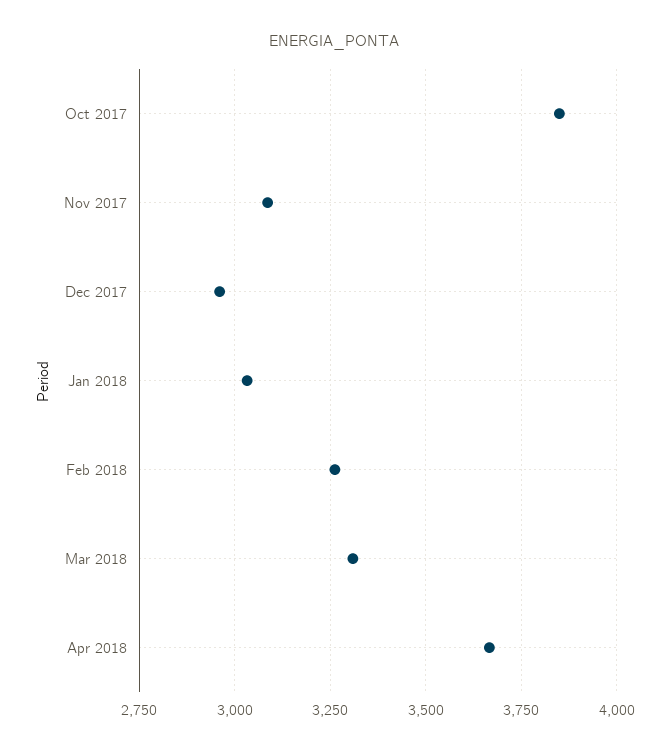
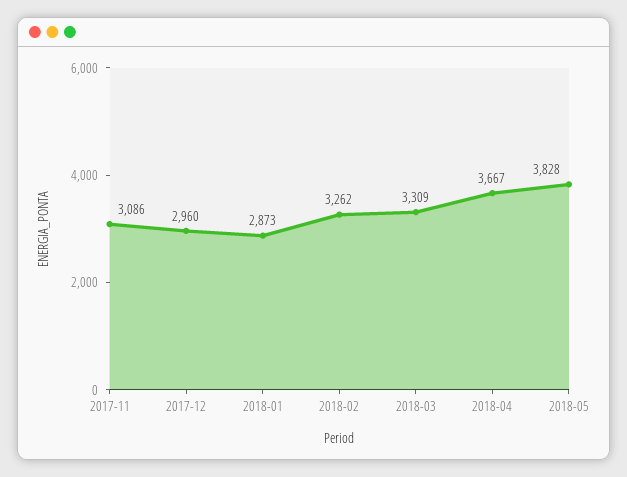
Oct 2017: 3850 -> none
Jan 2018: 3025 -> 2873
2018-05: none -> 3828

